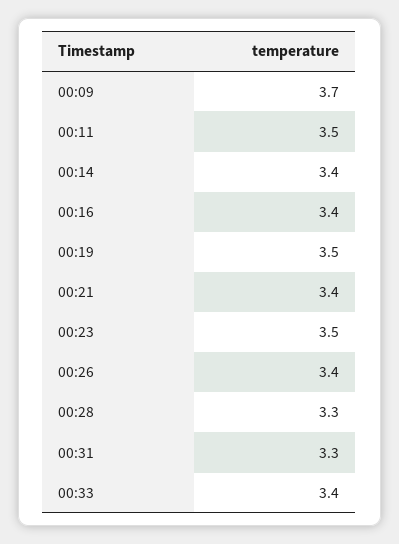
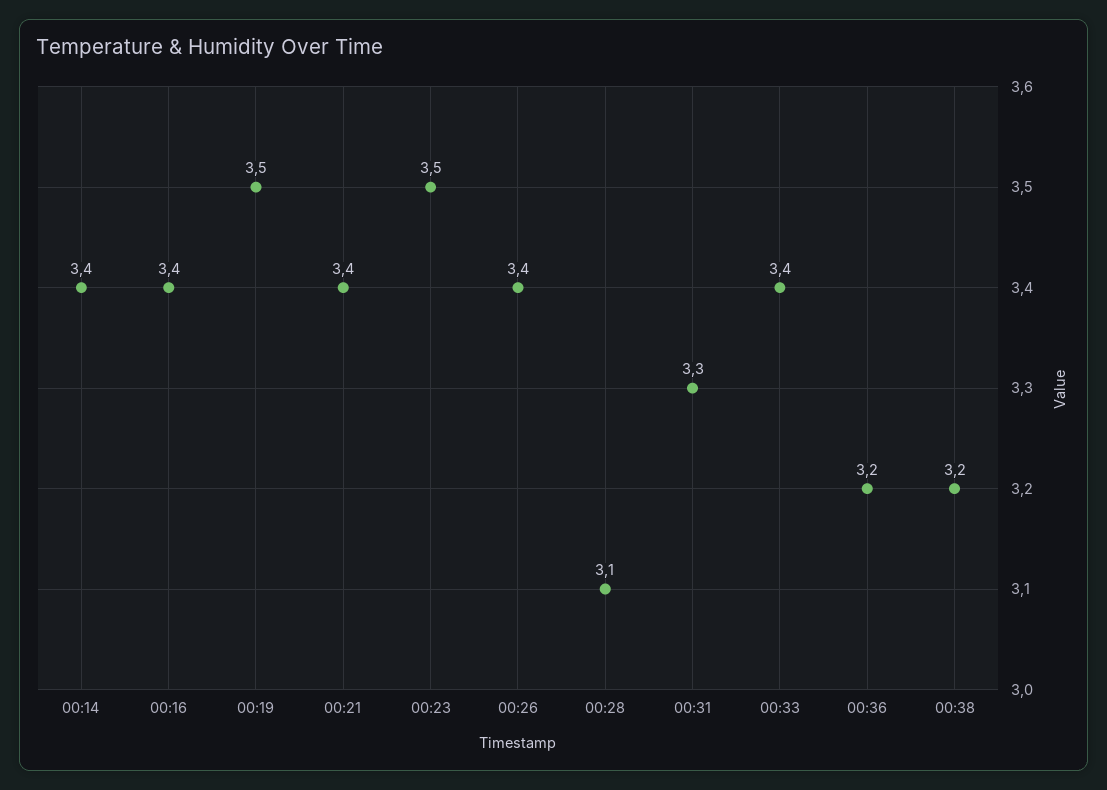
00:09: 3.7 -> none
00:11: 3.5 -> none
00:28: 3.3 -> 3.1
00:36: none -> 3.2
00:38: none -> 3.2

